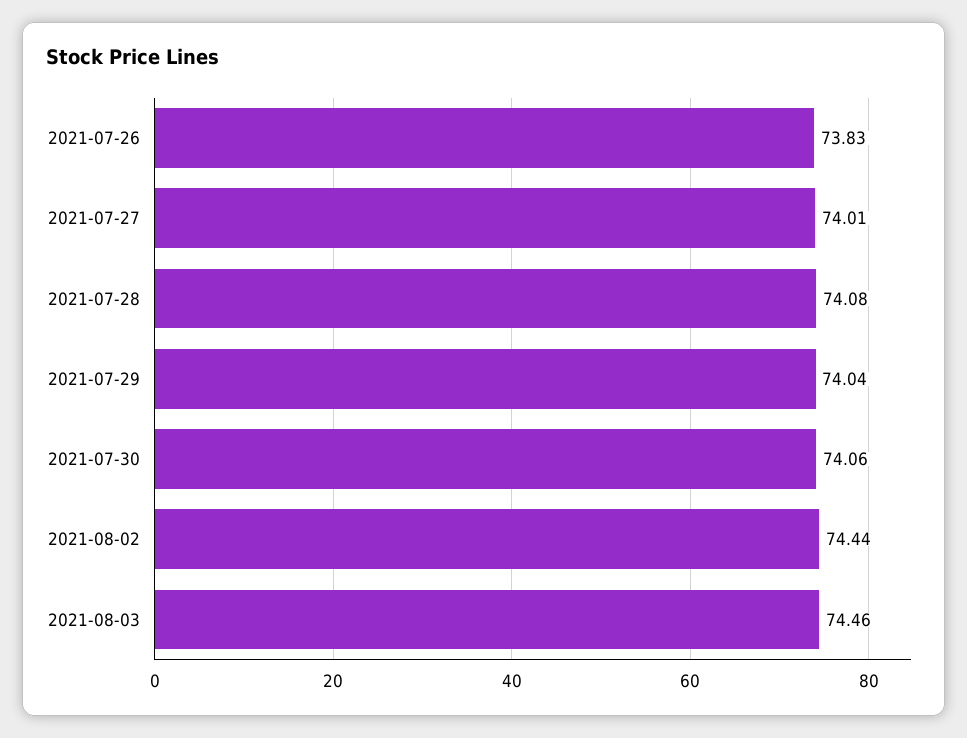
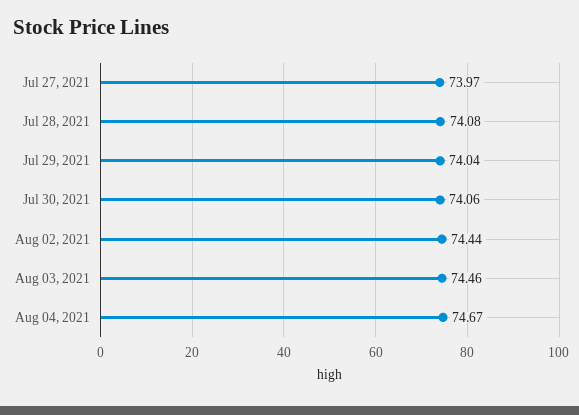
2021-07-26: 73.83 -> none
2021-07-27: 74.01 -> 73.97
Aug 04, 2021: none -> 74.67

